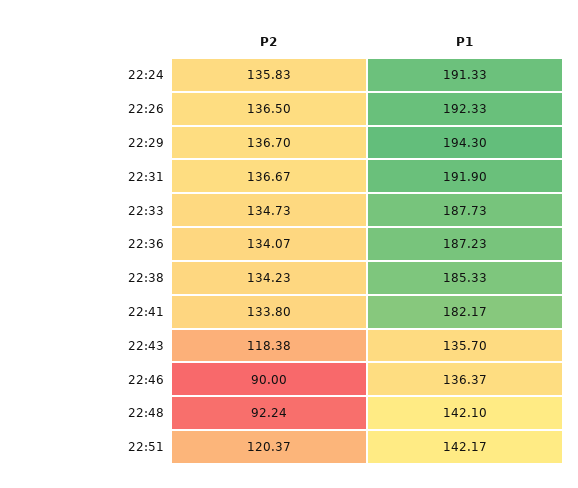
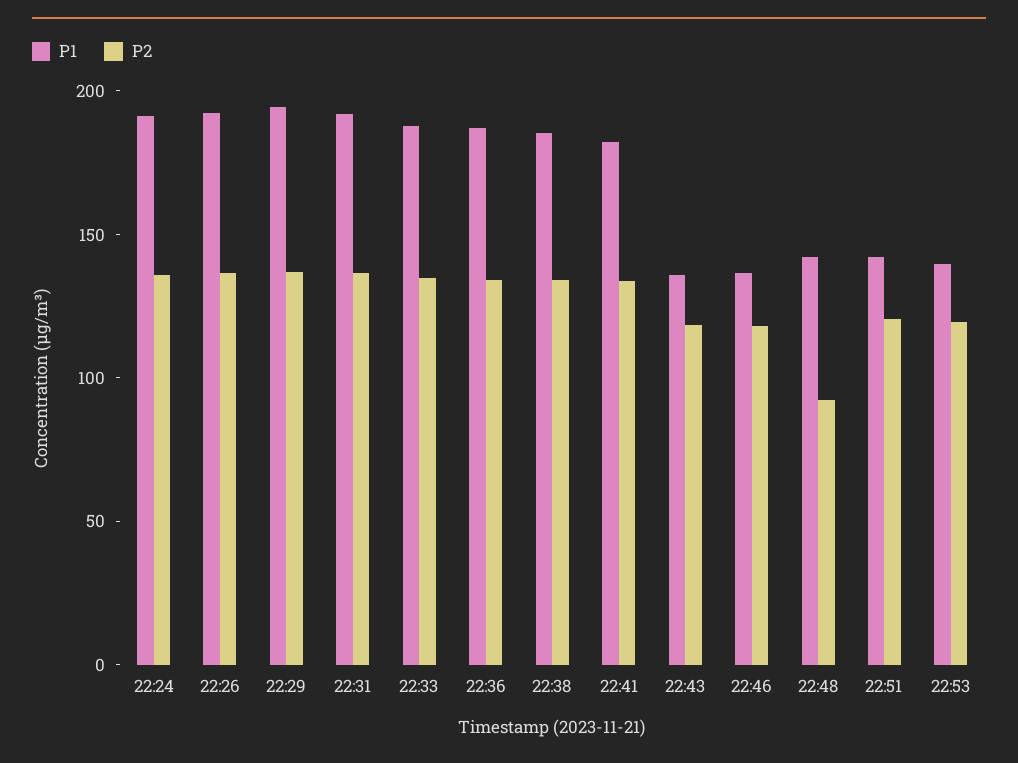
P2, 22:46: 90 -> 120
P1, 22:53: none -> 140
P2, 22:53: none -> 120

